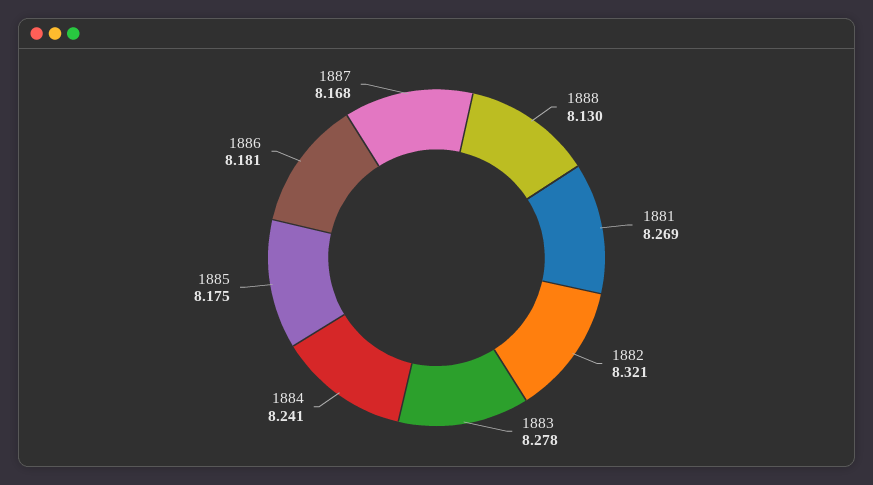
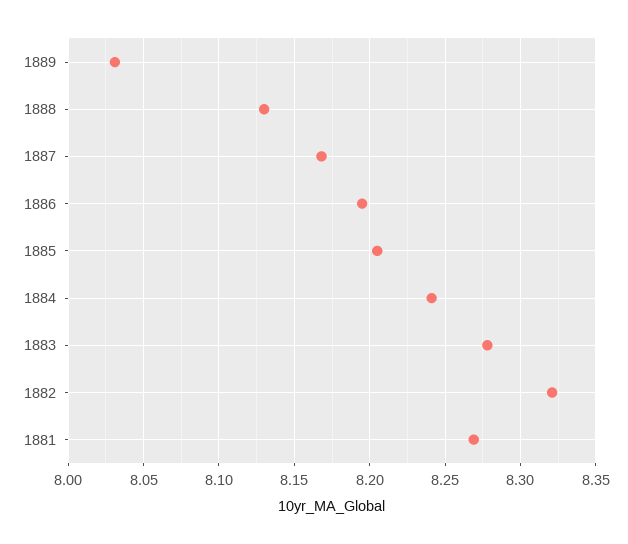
1885: 8.175 -> 8.205
1886: 8.181 -> 8.195
1889: none -> 8.03

